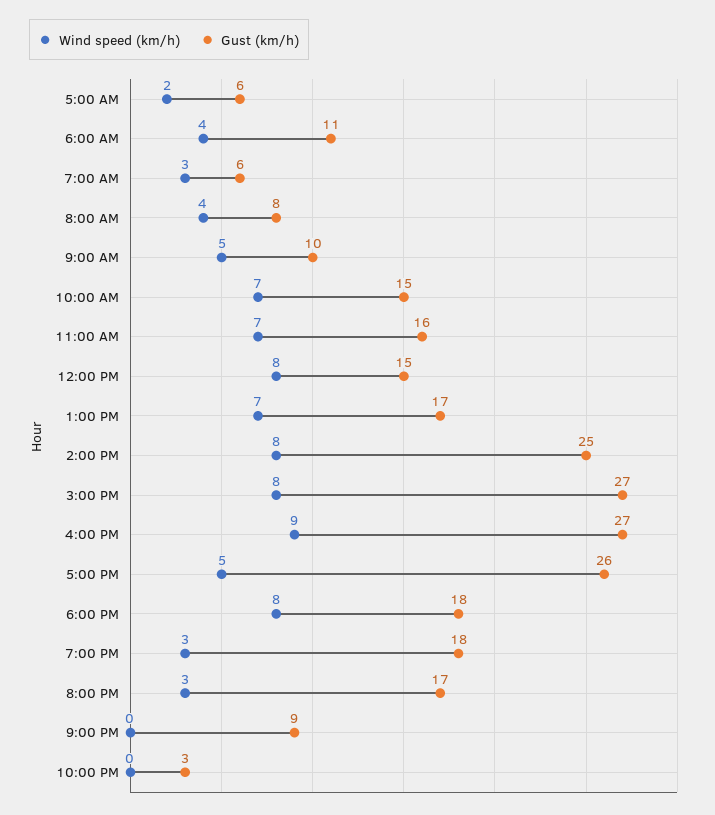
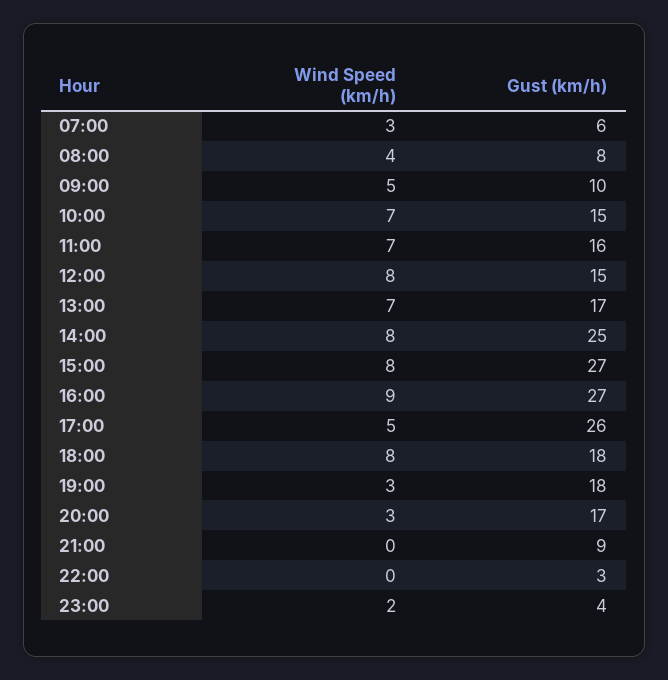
Wind speed (km/h), 5:00 AM: 2 -> none
Gust (km/h), 5:00 AM: 6 -> none
Wind speed (km/h), 6:00 AM: 4 -> none
Gust (km/h), 6:00 AM: 11 -> none
Wind speed (km/h), 23:00: none -> 2
Gust (km/h), 23:00: none -> 4

